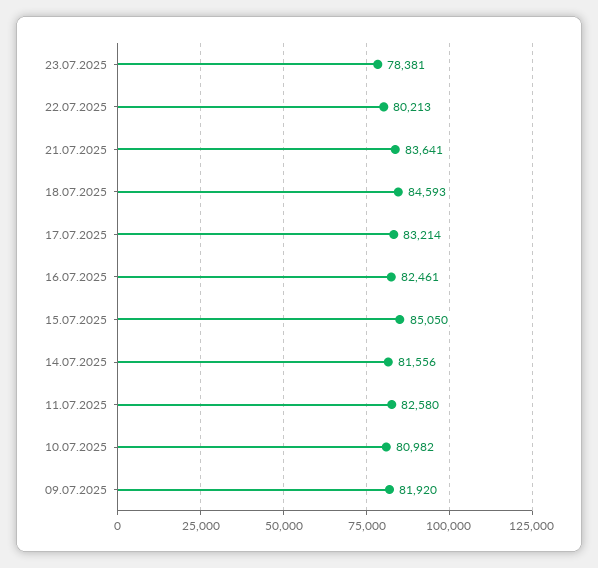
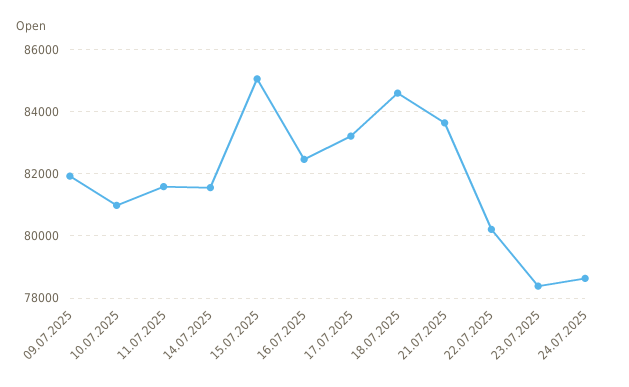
11.07.2025: 82580 -> 81600
24.07.2025: none -> 78600

